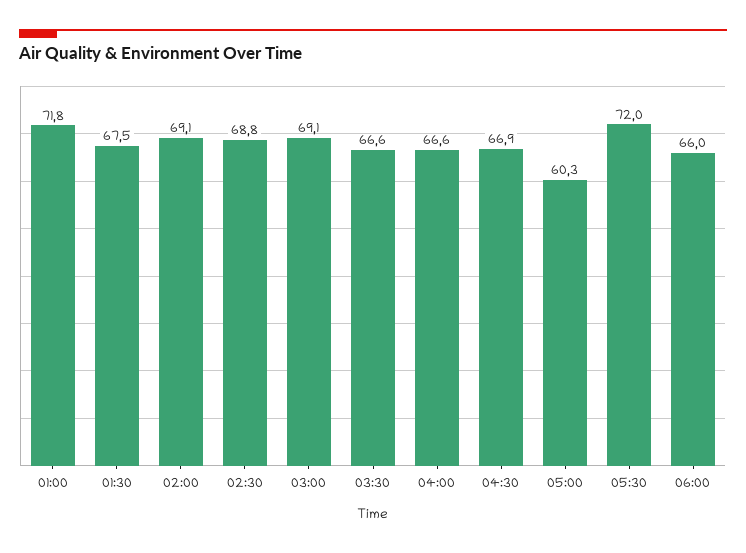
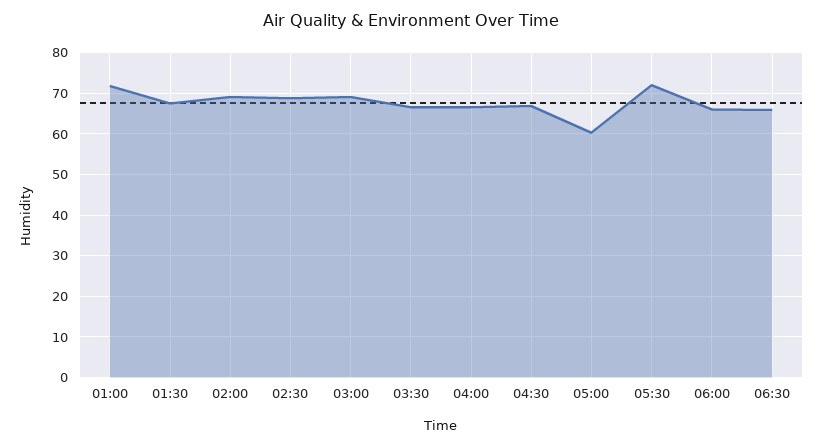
06:30: none -> 66

